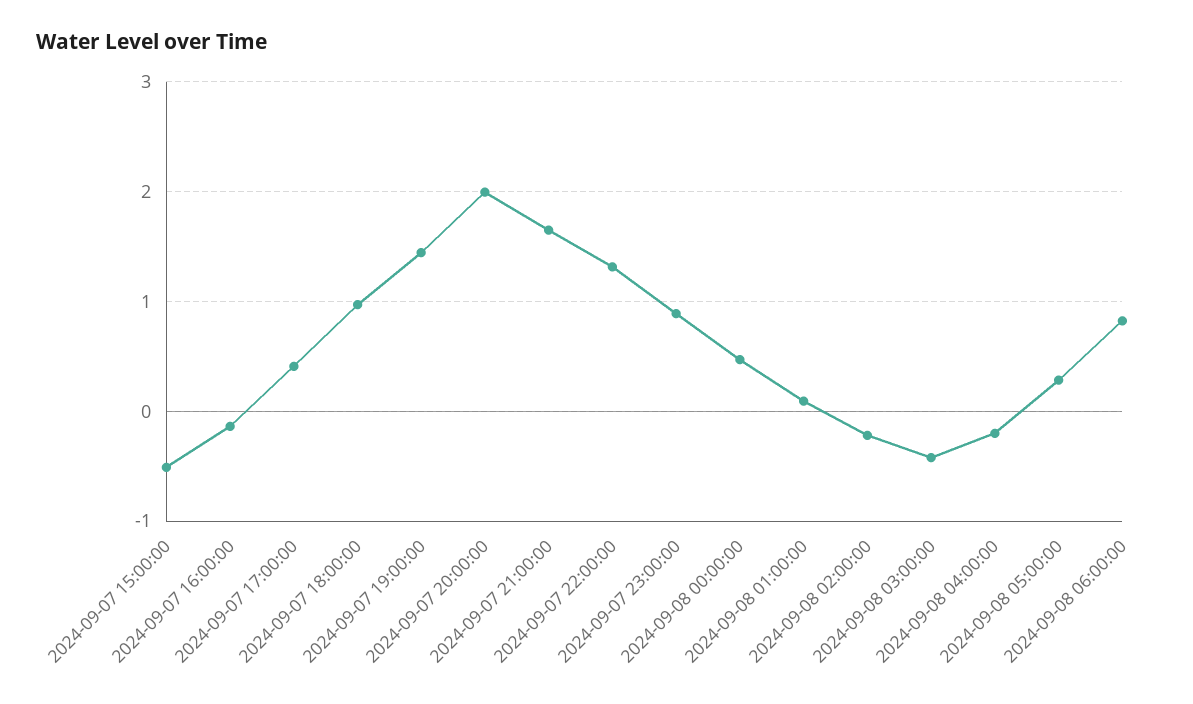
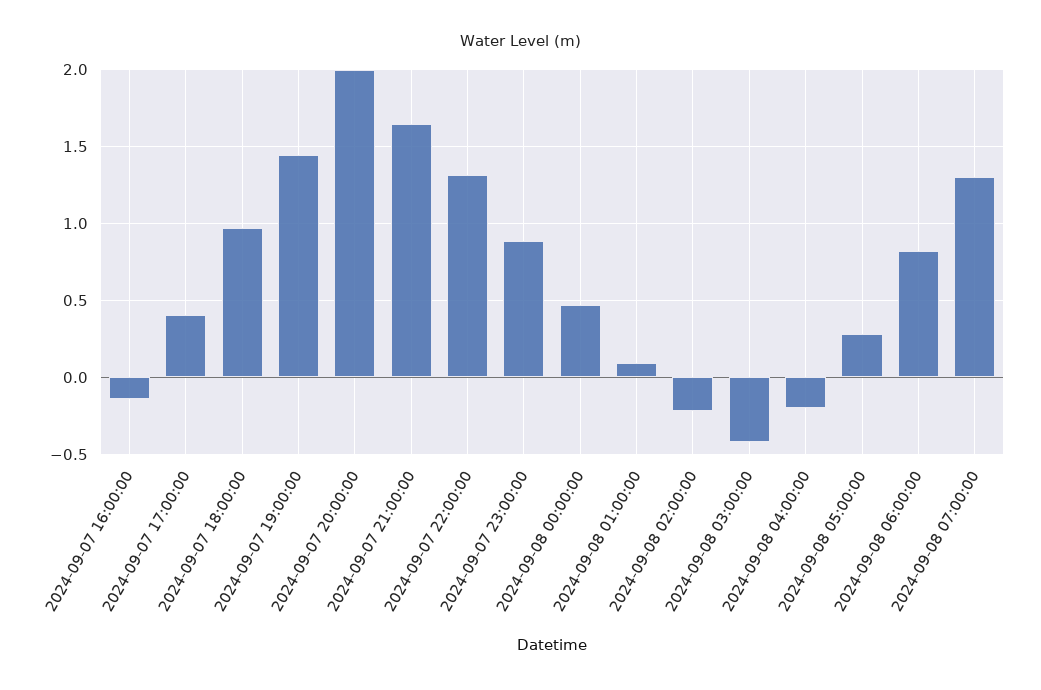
2024-09-07 15:00:00: -0.5 -> none
2024-09-08 07:00:00: none -> 1.3

